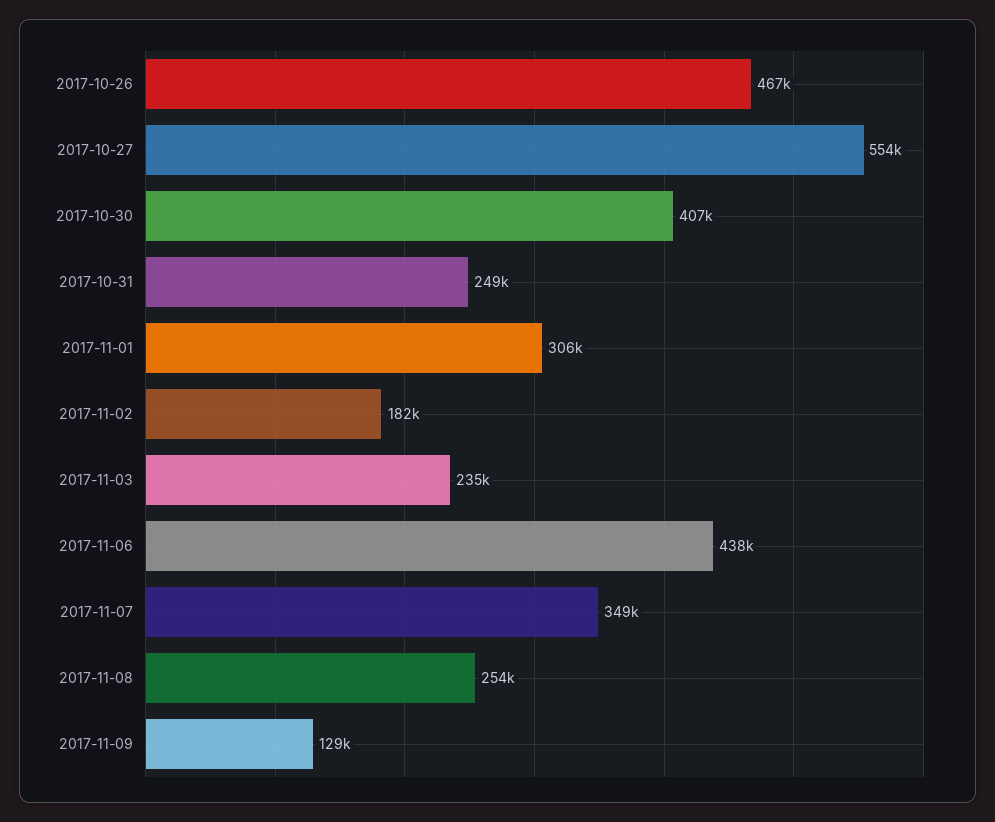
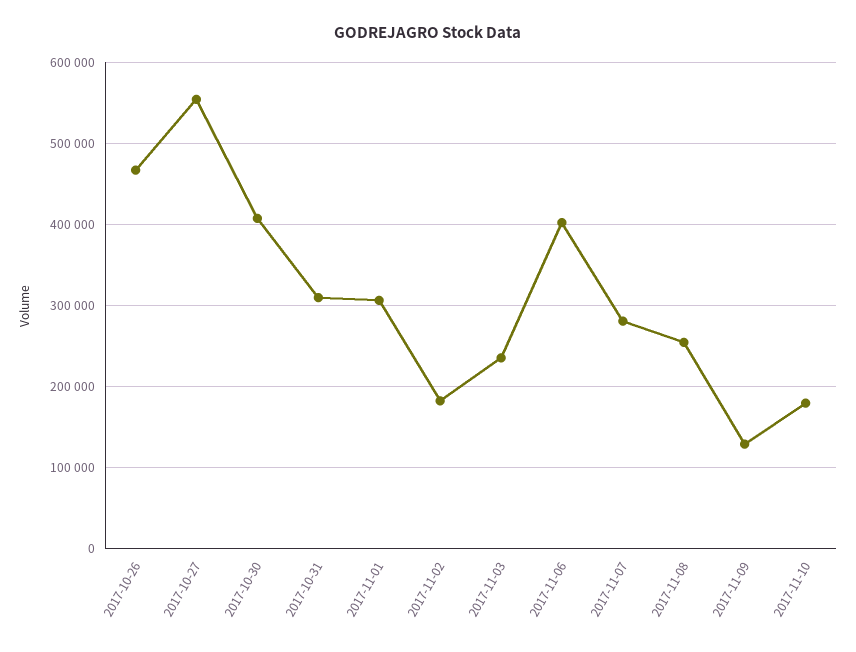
2017-10-31: 249000 -> 310000
2017-11-06: 438000 -> 400000
2017-11-07: 349000 -> 280000
2017-11-10: none -> 180000

